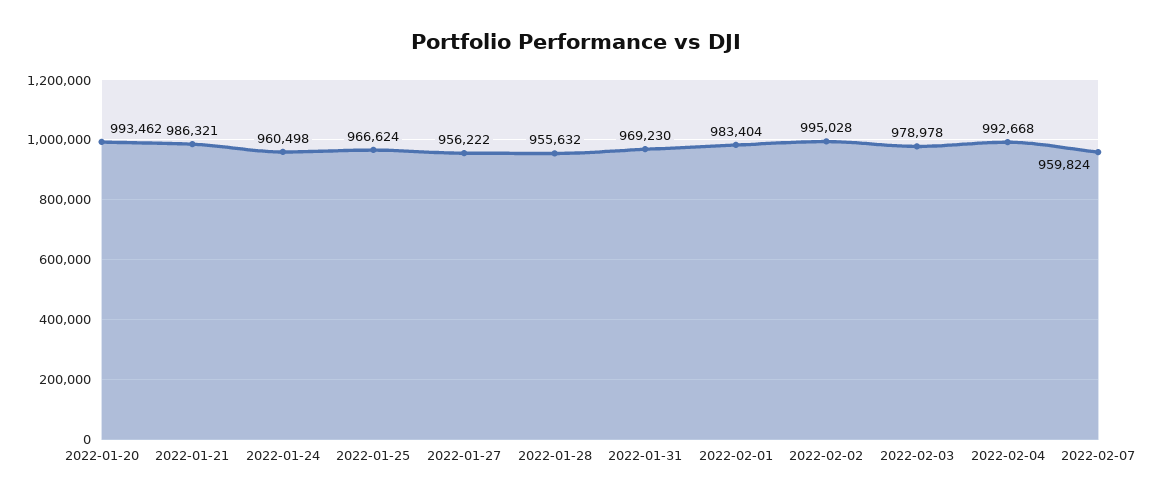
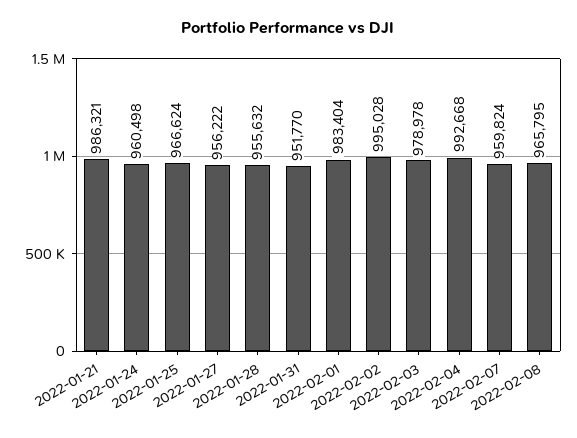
2022-01-20: 993462 -> none
2022-01-31: 969230 -> 951770
2022-02-08: none -> 965795

